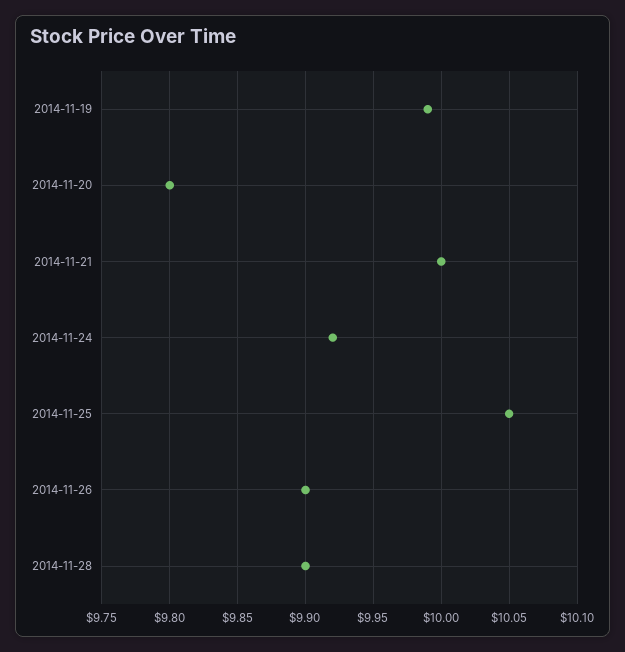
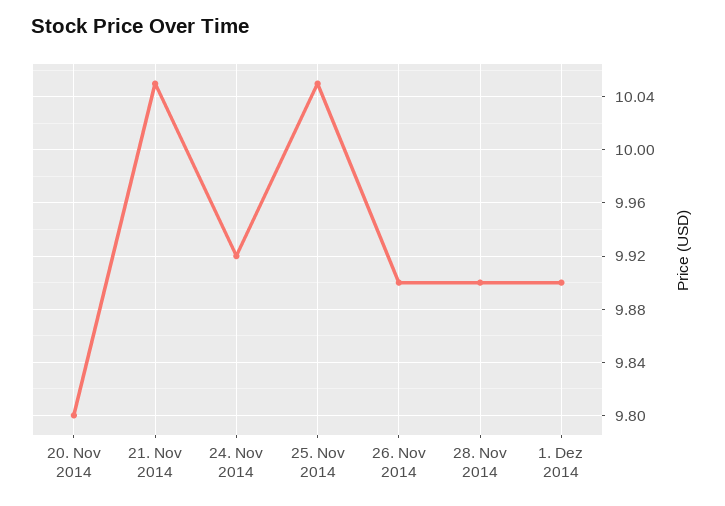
2014-11-19: 9.99 -> none
2014-11-21: 10 -> 10.05
1. Dez 2014: none -> 9.9

